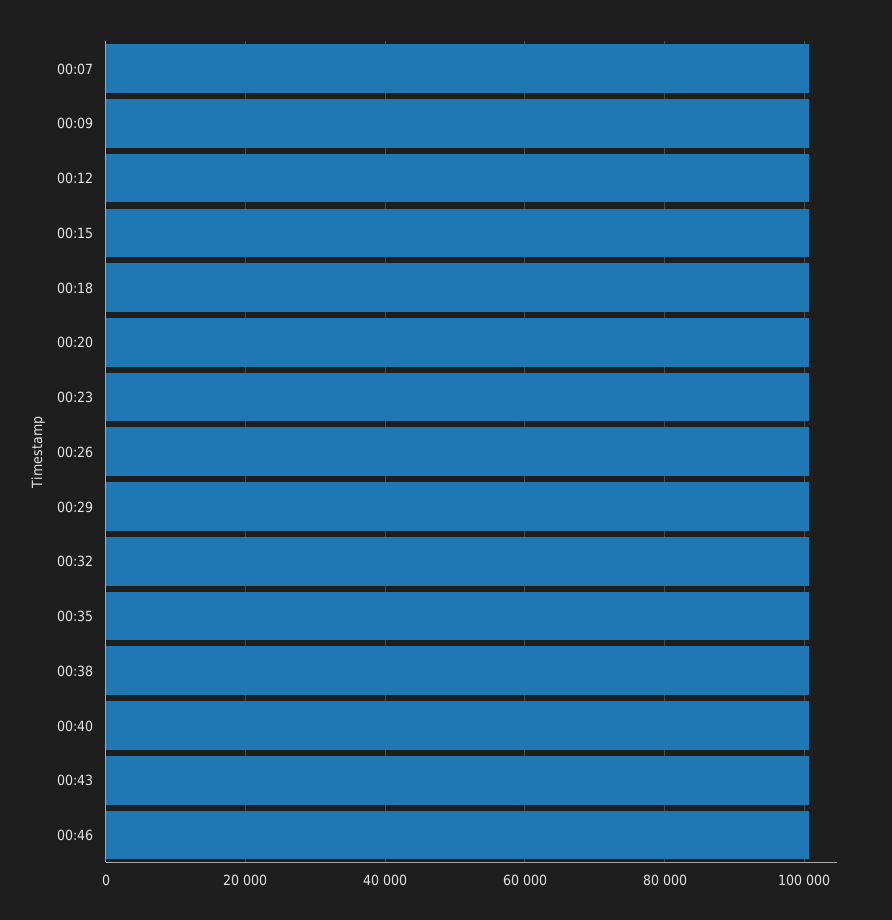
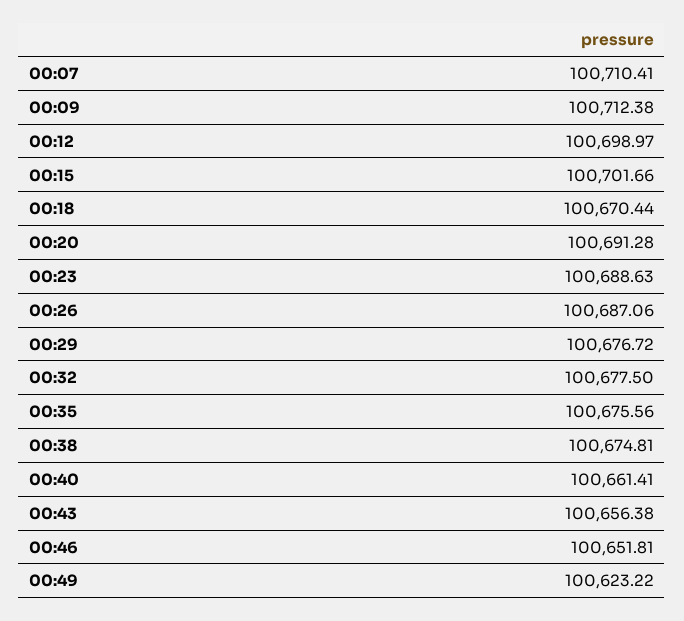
00:49: none -> 100623.22

